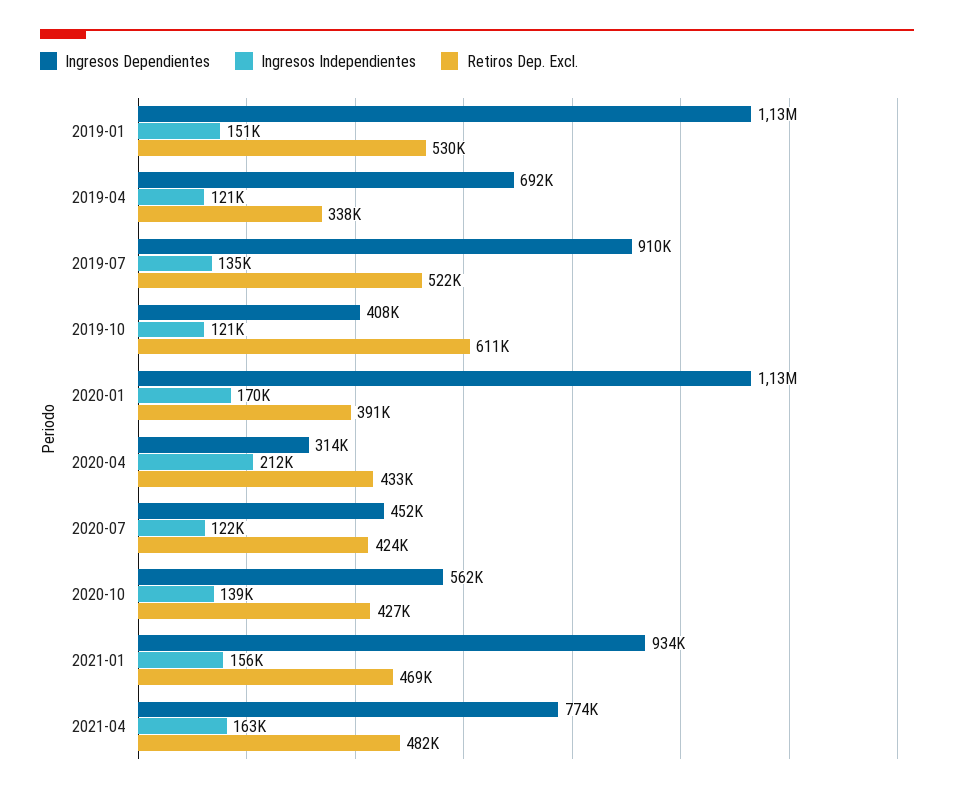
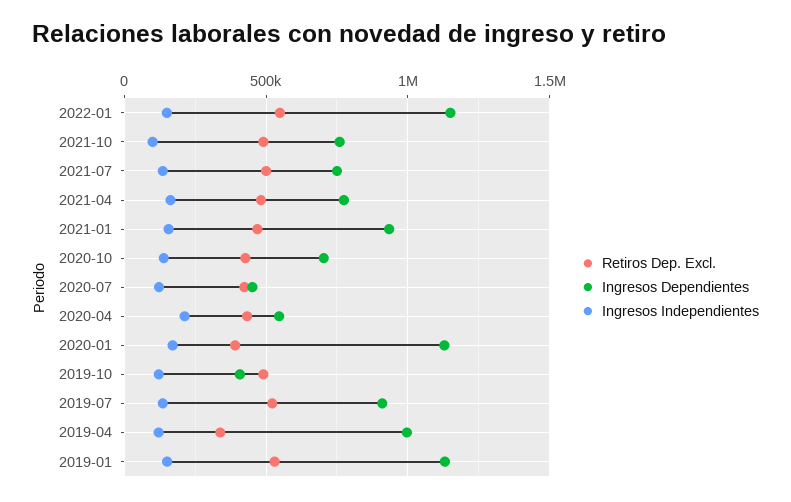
Ingresos Dependientes, 2019-04: 692000 -> 1000000
Retiros Dep. Excl., 2019-10: 611000 -> 500000
Ingresos Dependientes, 2020-04: 314000 -> 550000
Ingresos Dependientes, 2020-10: 562000 -> 700000
Retiros Dep. Excl., 2022-01: none -> 550000
Ingresos Dependientes, 2022-01: none -> 1150000
Ingresos Independientes, 2022-01: none -> 150000
Retiros Dep. Excl., 2021-10: none -> 500000
Ingresos Dependientes, 2021-10: none -> 750000
Ingresos Independientes, 2021-10: none -> 100000
Retiros Dep. Excl., 2021-07: none -> 500000
Ingresos Dependientes, 2021-07: none -> 750000
Ingresos Independientes, 2021-07: none -> 150000

